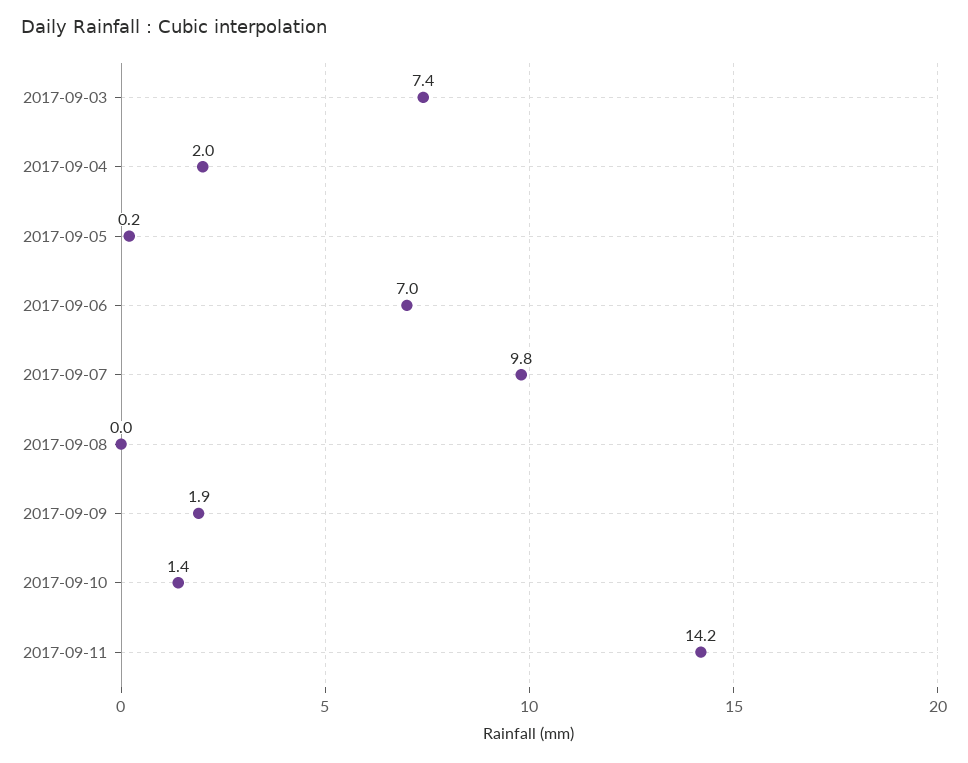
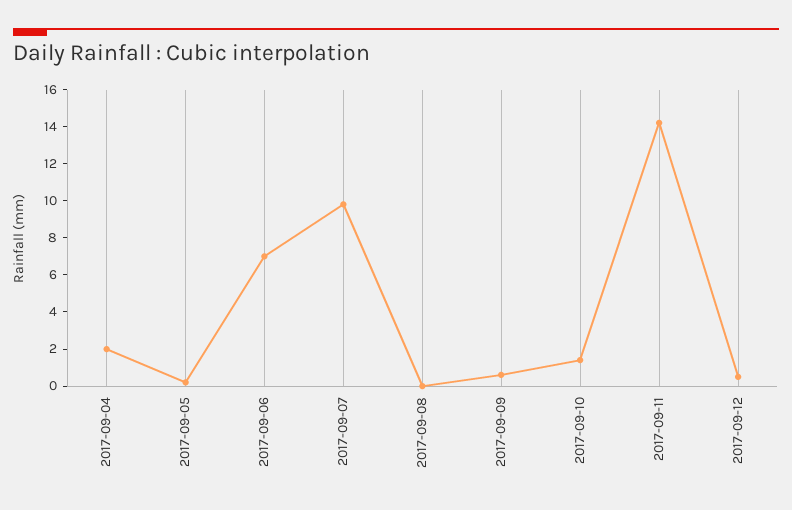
2017-09-03: 7.4 -> none
2017-09-09: 1.9 -> 0.5
2017-09-12: none -> 0.5

